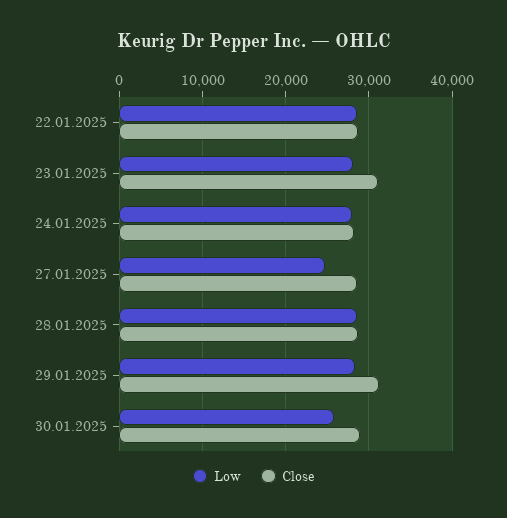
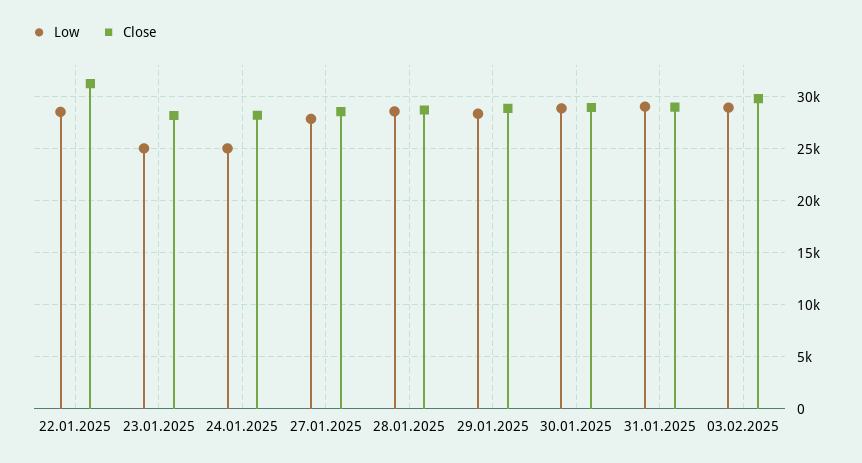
Close, 22.01.2025: 29000 -> 31000
Low, 23.01.2025: 28000 -> 25000
Close, 23.01.2025: 31000 -> 28000
Low, 24.01.2025: 28000 -> 25000
Low, 27.01.2025: 25000 -> 28000
Close, 29.01.2025: 31000 -> 29000
Low, 30.01.2025: 26000 -> 29000
Low, 31.01.2025: none -> 29000
Close, 31.01.2025: none -> 29000
Low, 03.02.2025: none -> 29000
Close, 03.02.2025: none -> 30000

